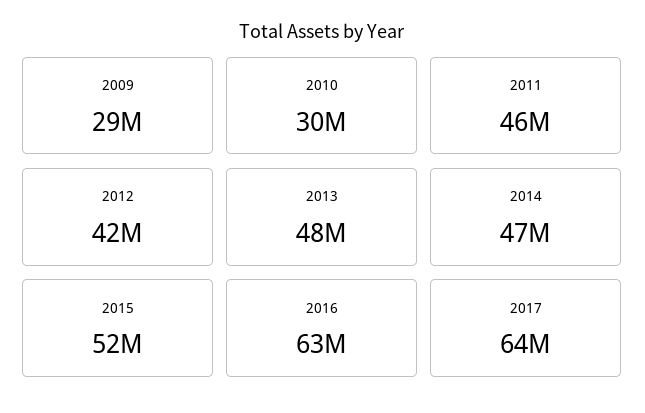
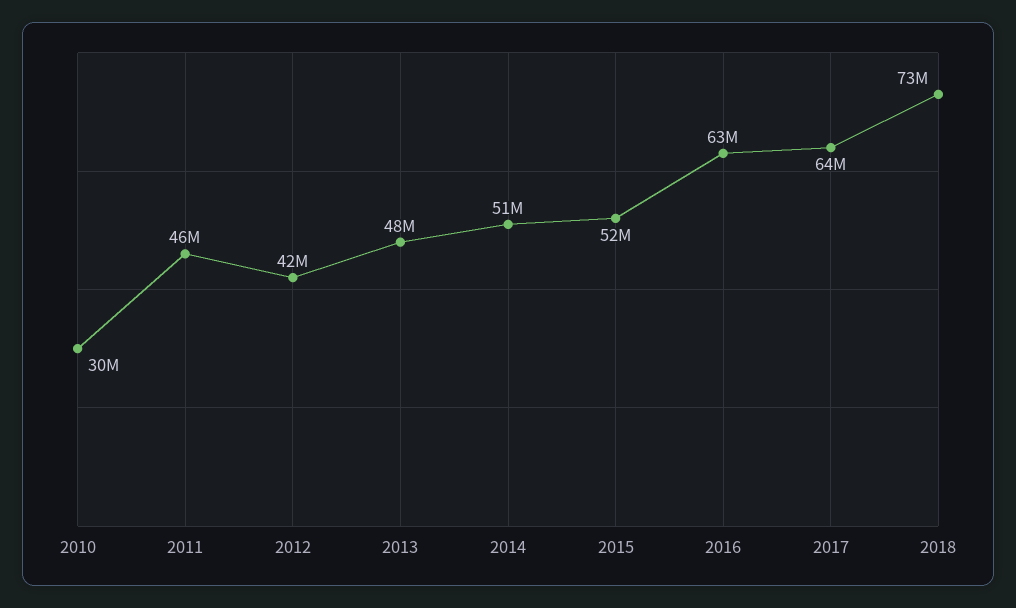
2009: 29000000 -> none
2014: 47000000 -> 51000000
2018: none -> 73000000

